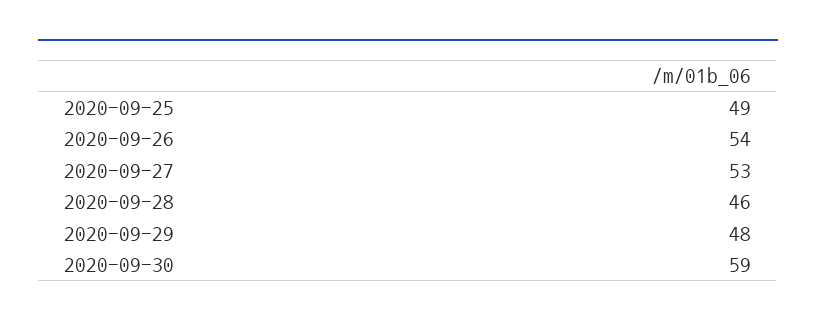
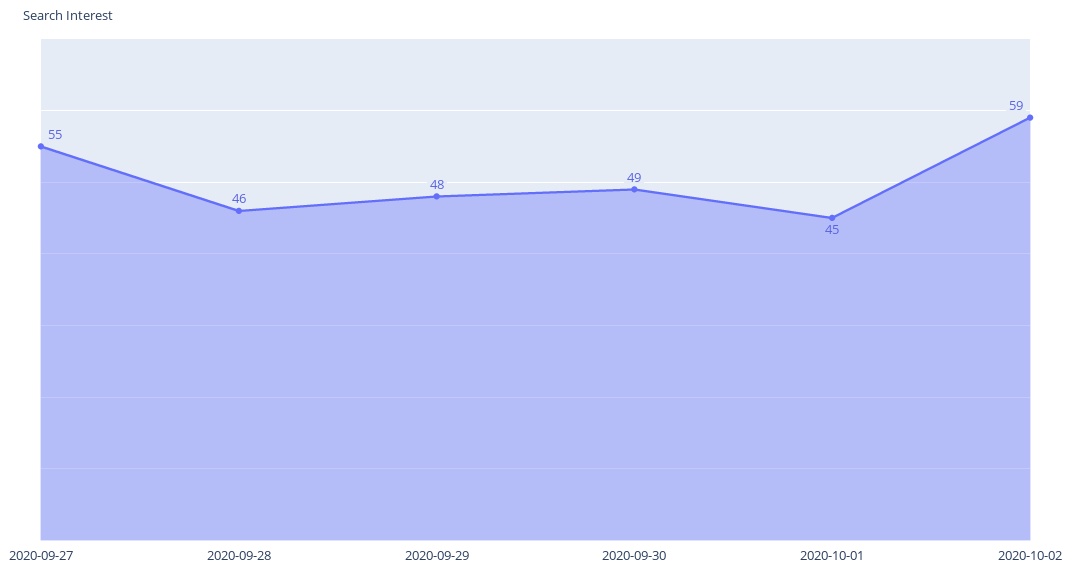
2020-09-25: 49 -> none
2020-09-26: 54 -> none
2020-09-27: 53 -> 55
2020-09-30: 59 -> 49
2020-10-01: none -> 45
2020-10-02: none -> 59

